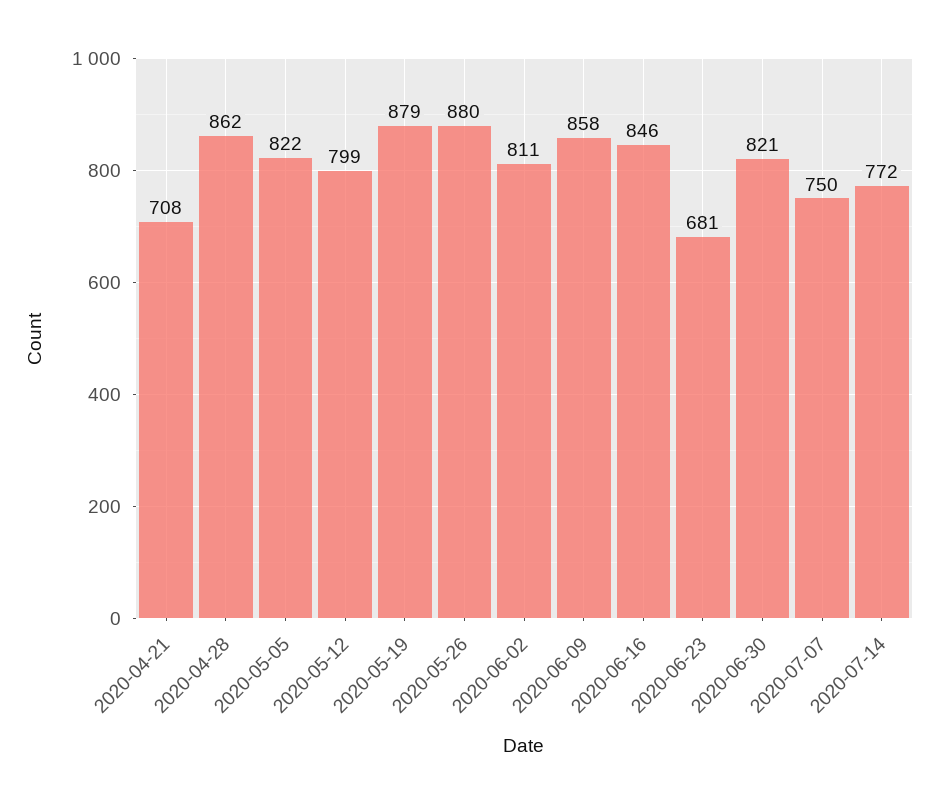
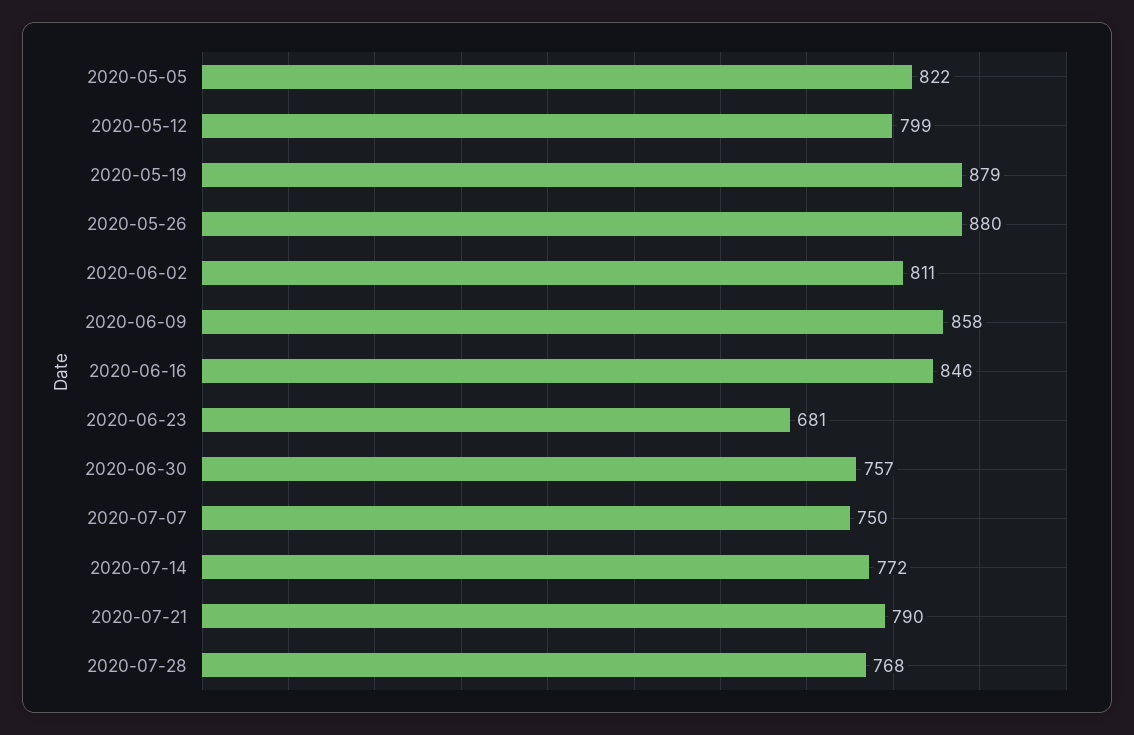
2020-04-21: 708 -> none
2020-04-28: 862 -> none
2020-06-30: 821 -> 757
2020-07-21: none -> 790
2020-07-28: none -> 768

